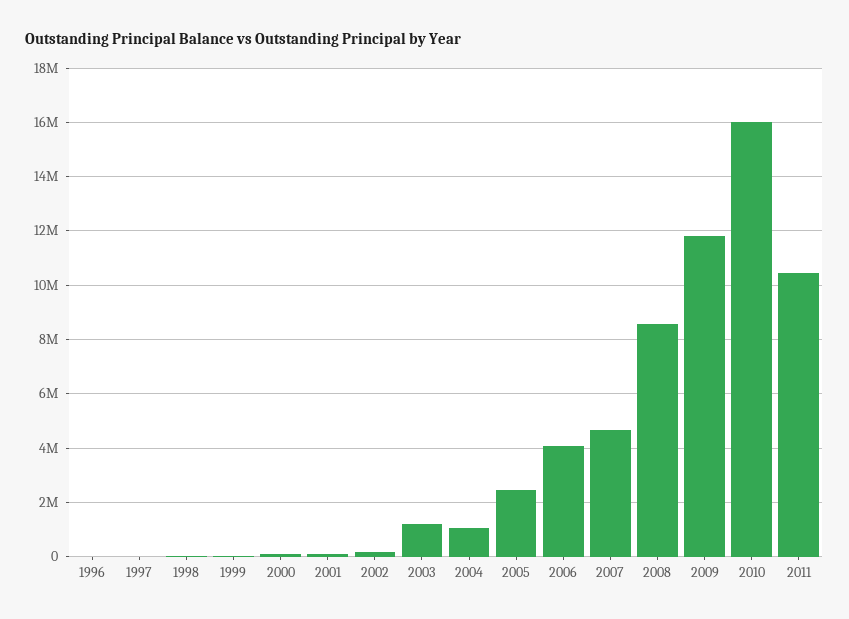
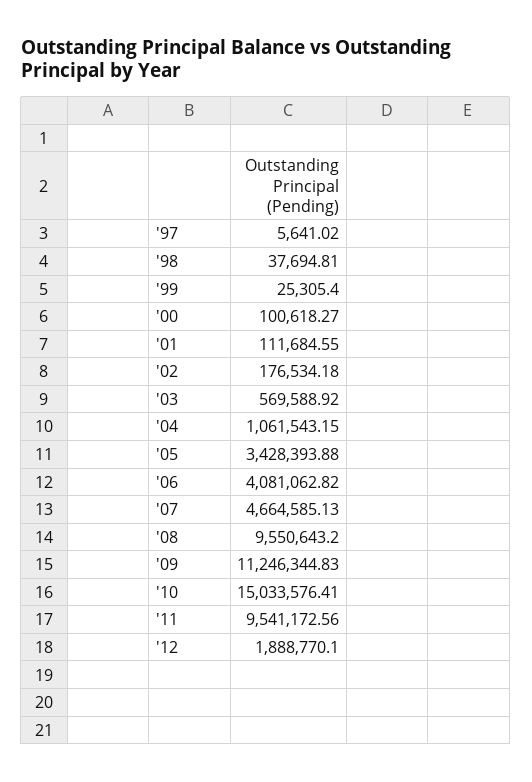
1996: 0 -> none
2003: 1250000 -> 569588.92
2005: 2500000 -> 3428393.88
2008: 8500000 -> 9550643.2
2009: 11750000 -> 11246344.83
2010: 16000000 -> 15033576.41
2011: 10500000 -> 9541172.56
'12: none -> 1888770.1

